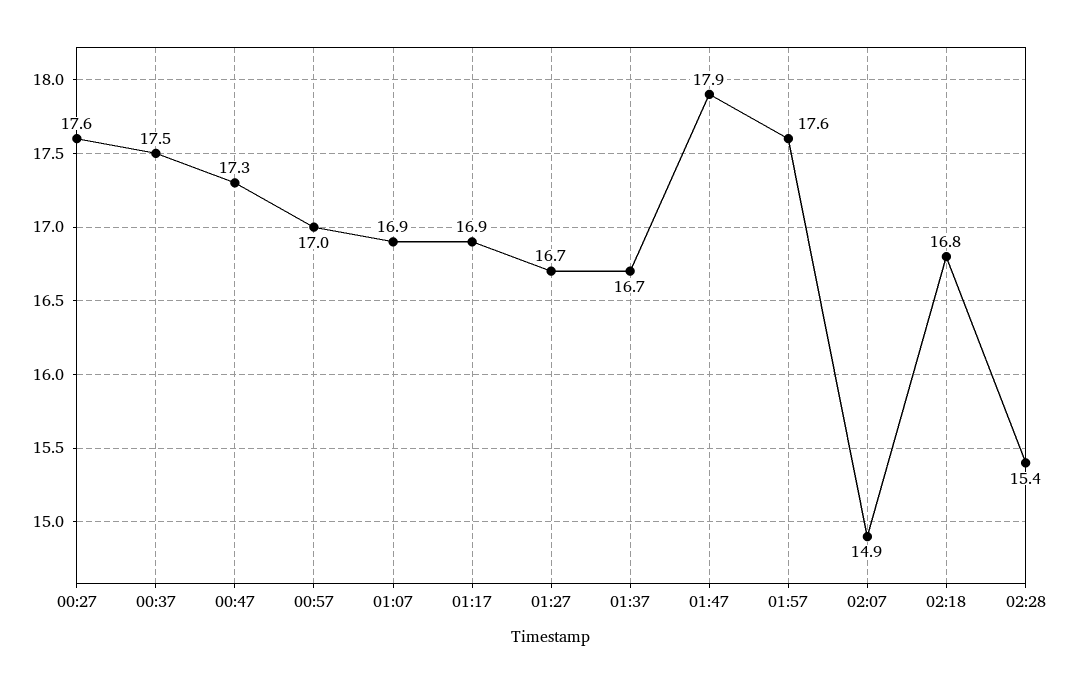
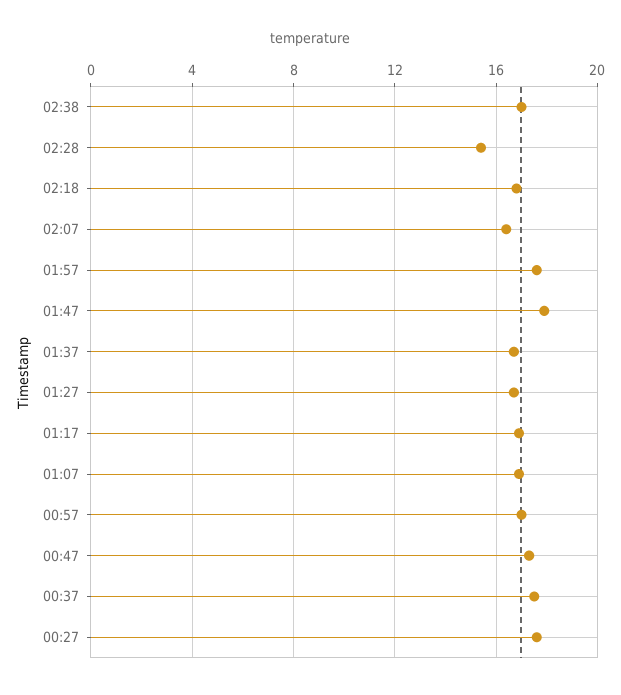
02:07: 14.9 -> 16.5
02:38: none -> 17

